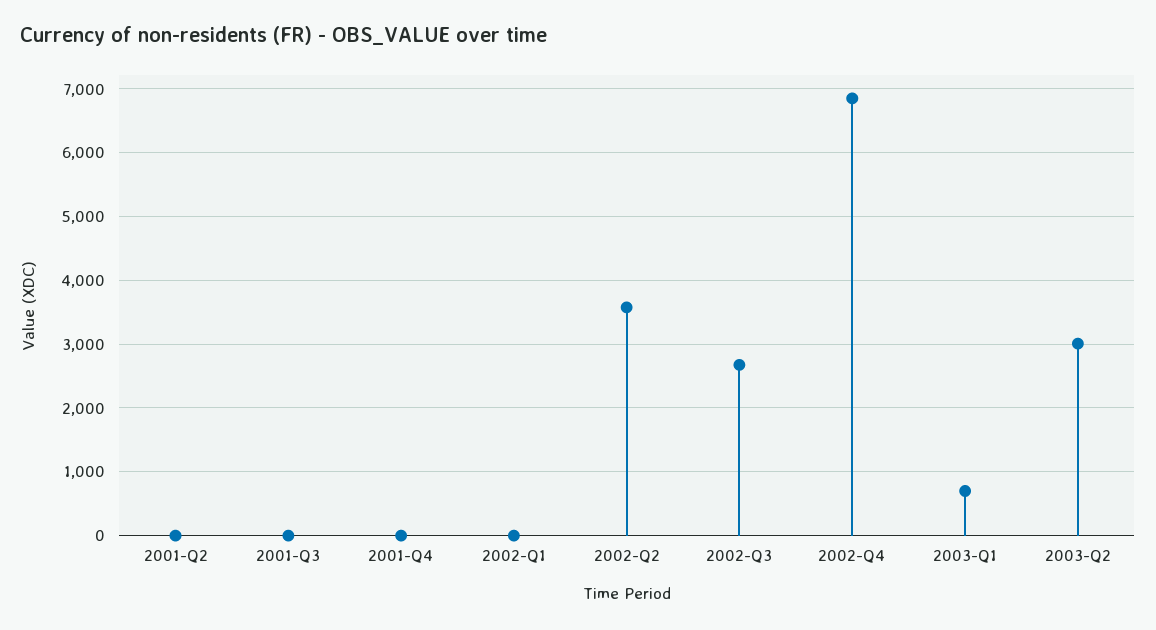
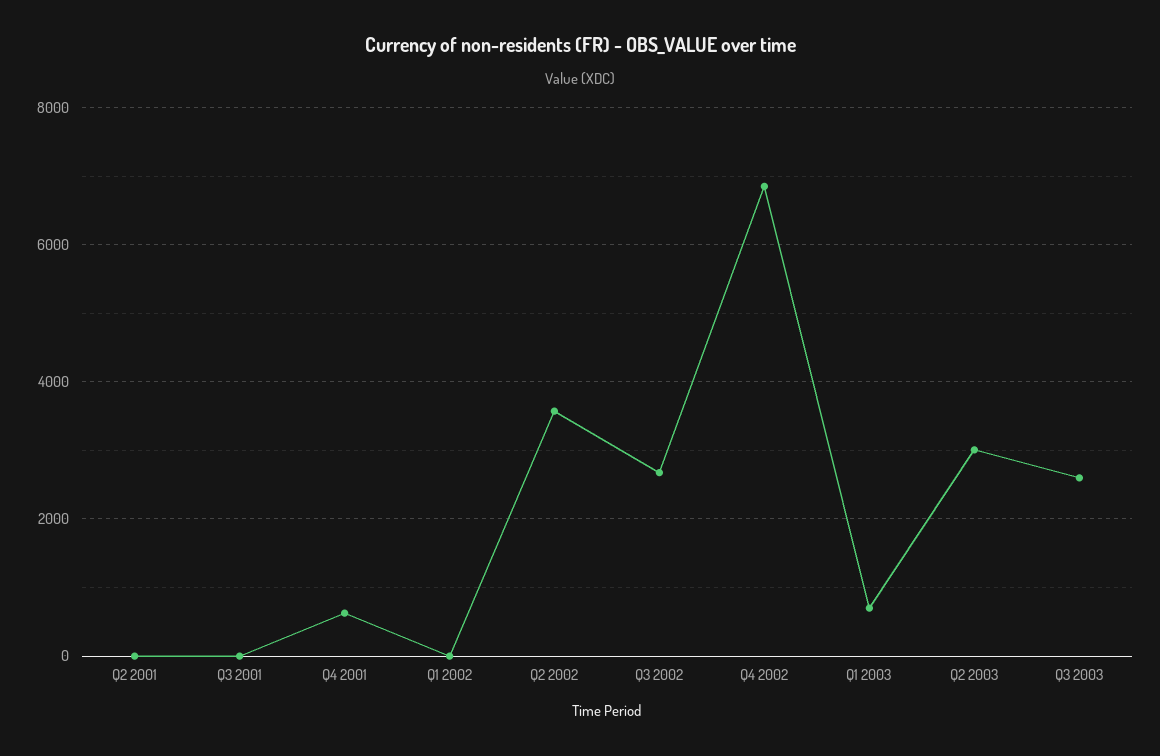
2001-Q4: 0 -> 600
Q3 2003: none -> 2600

